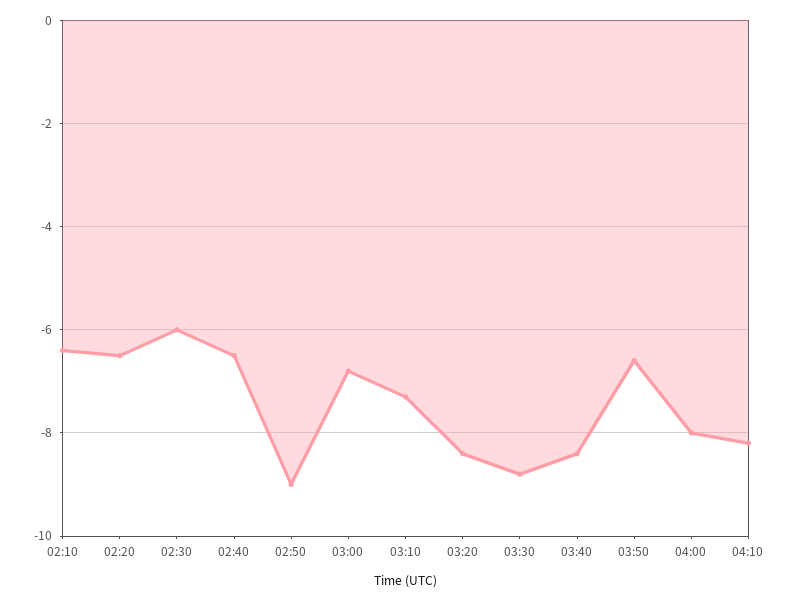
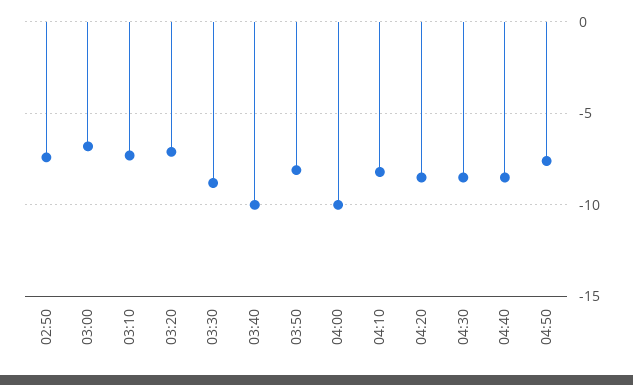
02:10: -6.5 -> none
02:20: -6.5 -> none
02:30: -6 -> none
02:40: -6.5 -> none
02:50: -9 -> -7.5
03:20: -8.5 -> -7
03:40: -8.5 -> -10
03:50: -6.5 -> -8
04:00: -8 -> -10
04:20: none -> -8.5
04:30: none -> -8.5
04:40: none -> -8.5
04:50: none -> -7.5

